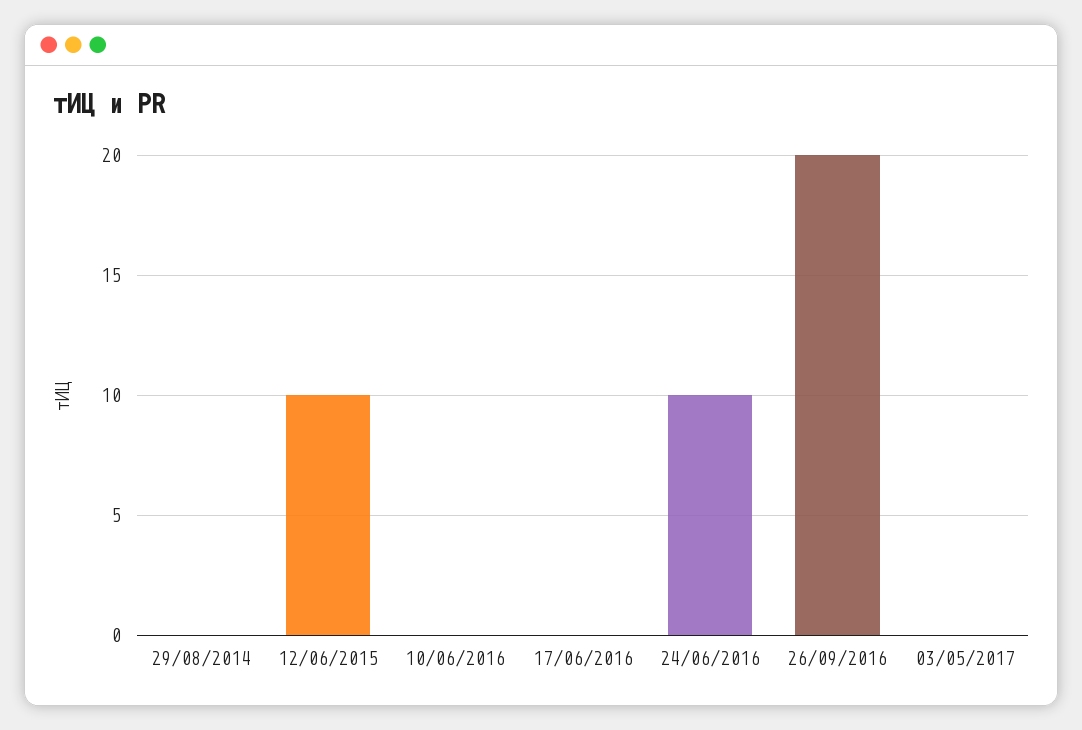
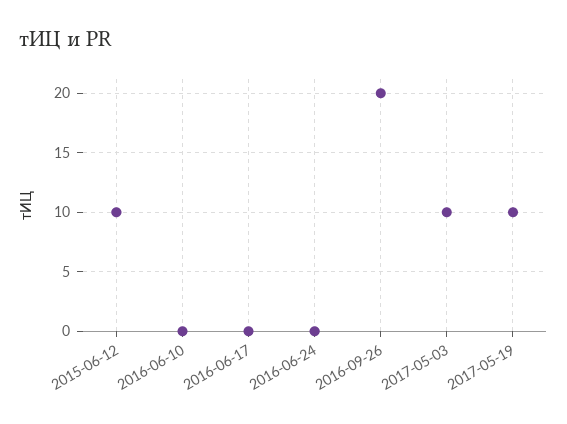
29/08/2014: 0 -> none
24/06/2016: 10 -> 0
03/05/2017: 0 -> 10
2017-05-19: none -> 10

